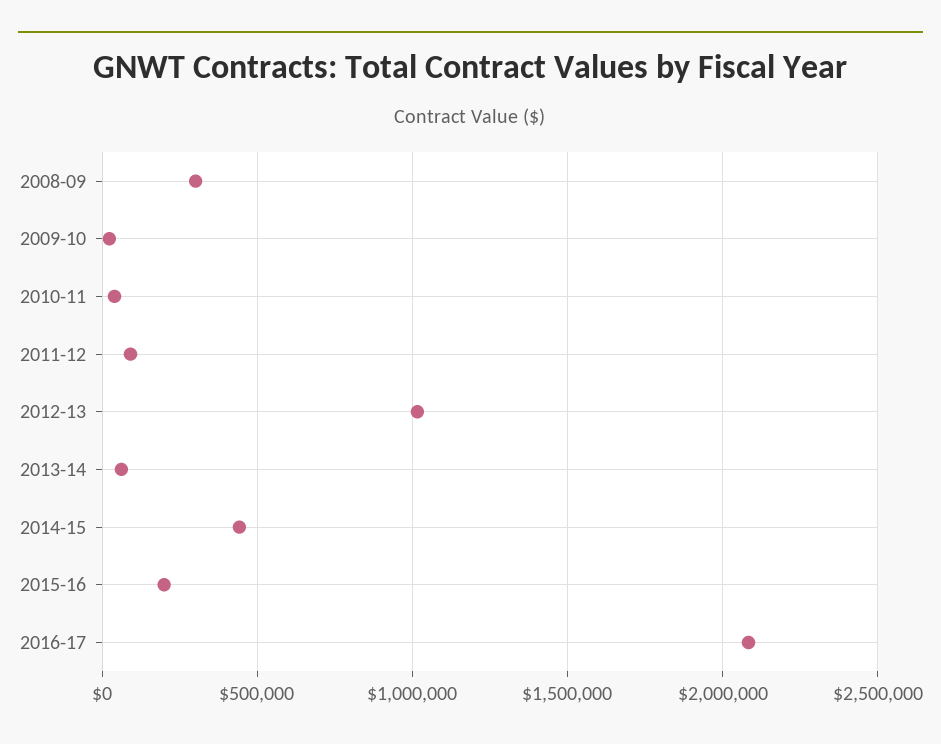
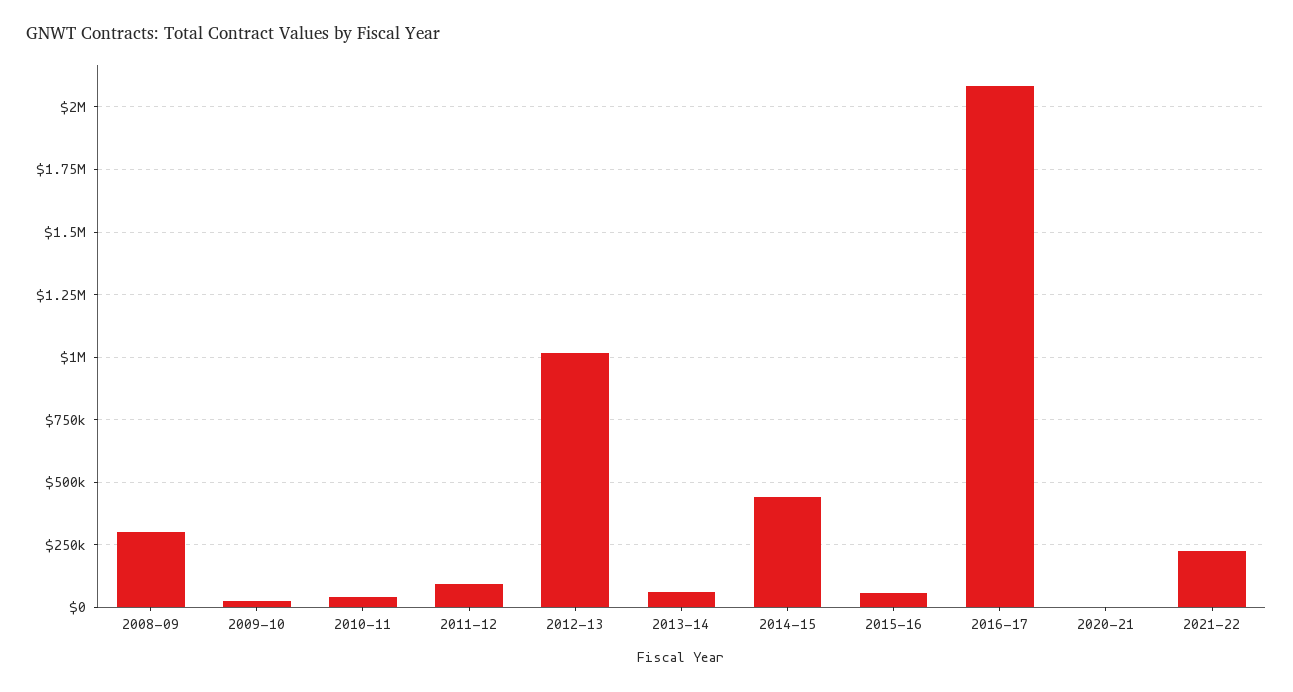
2015-16: 200000 -> 50000
2020-21: none -> 0
2021-22: none -> 225000

